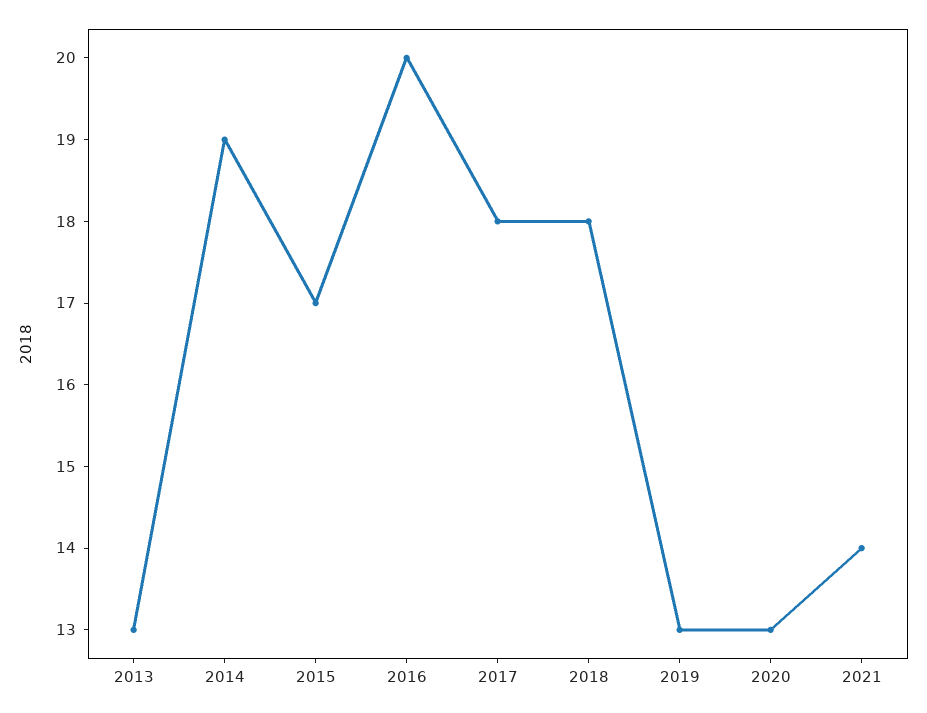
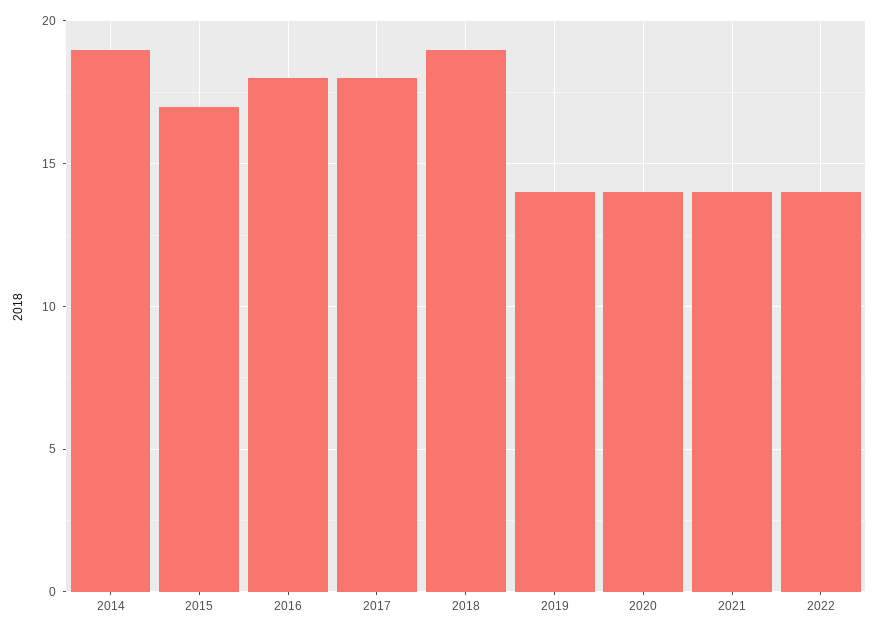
2013: 13 -> none
2016: 20 -> 18
2018: 18 -> 19
2019: 13 -> 14
2020: 13 -> 14
2022: none -> 14

